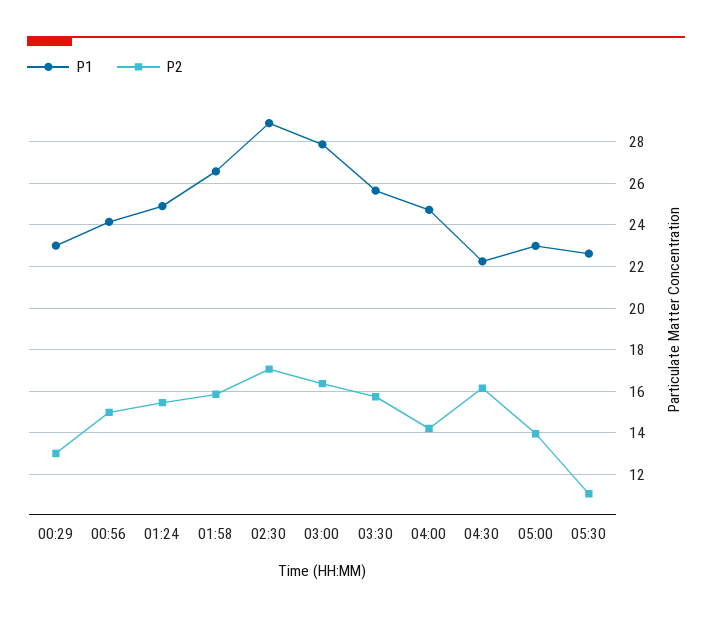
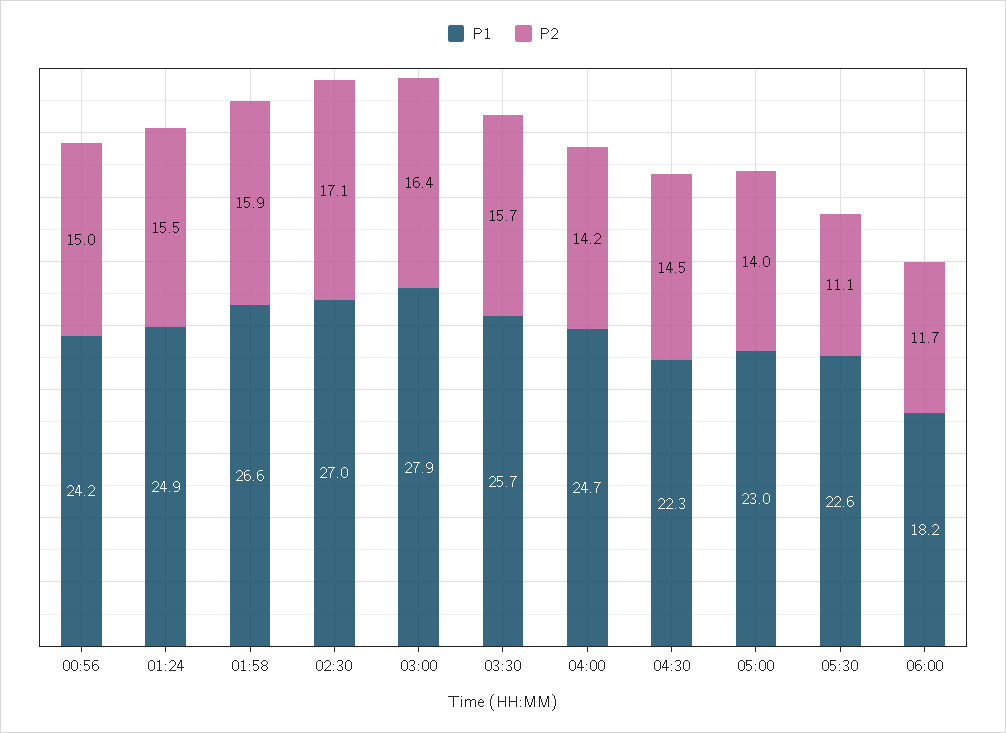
P1, 00:29: 23 -> none
P2, 00:29: 13 -> none
P1, 02:30: 29 -> 27
P2, 04:30: 16 -> 14.5
P1, 06:00: none -> 18.2
P2, 06:00: none -> 11.7

